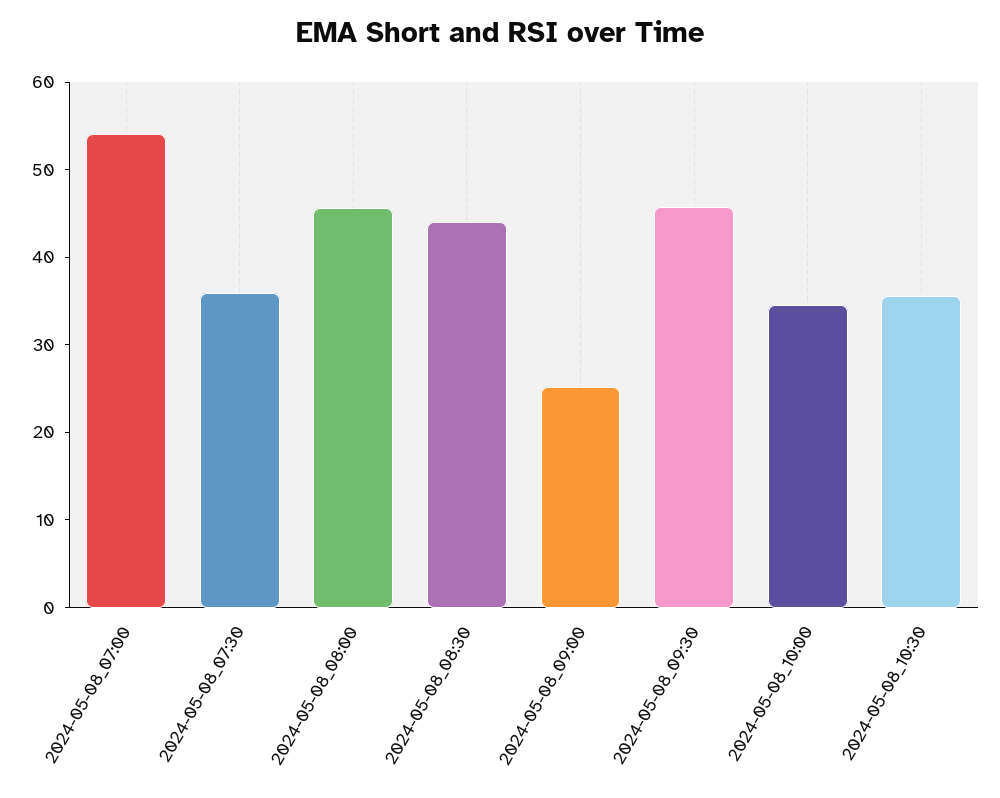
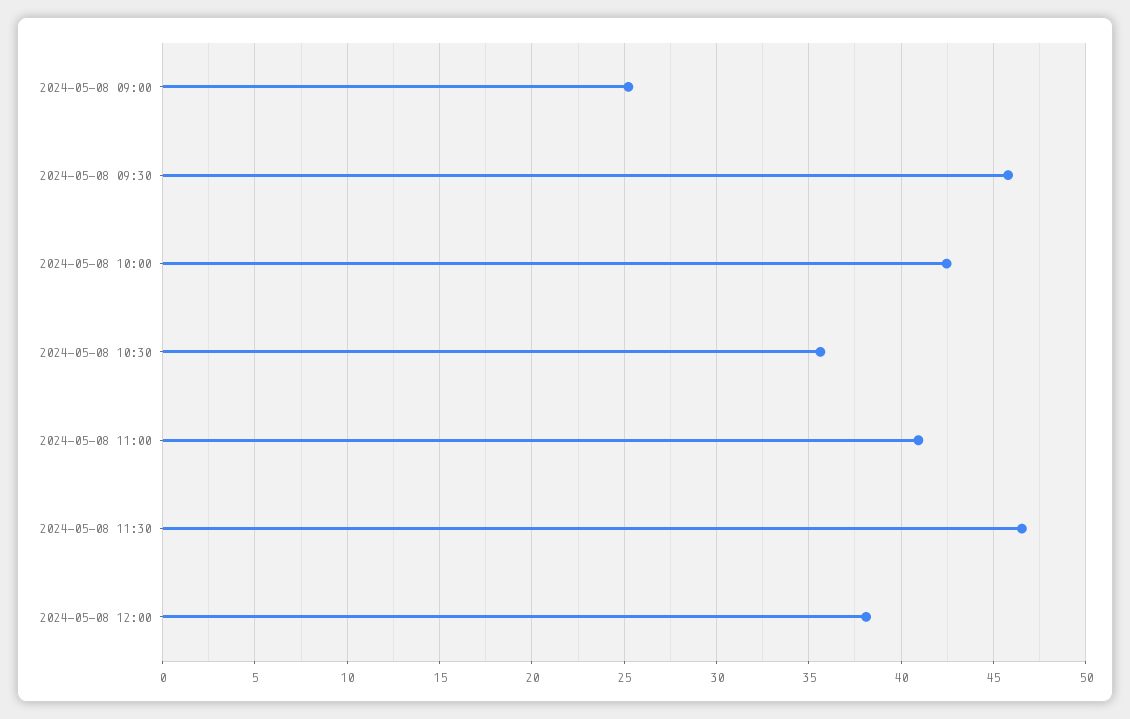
2024-05-08_07:00: 54 -> none
2024-05-08_07:30: 36 -> none
2024-05-08_08:00: 46 -> none
2024-05-08_08:30: 44 -> none
2024-05-08_10:00: 34 -> 42.5
2024-05-08 11:00: none -> 41
2024-05-08 11:30: none -> 46.5
2024-05-08 12:00: none -> 38

